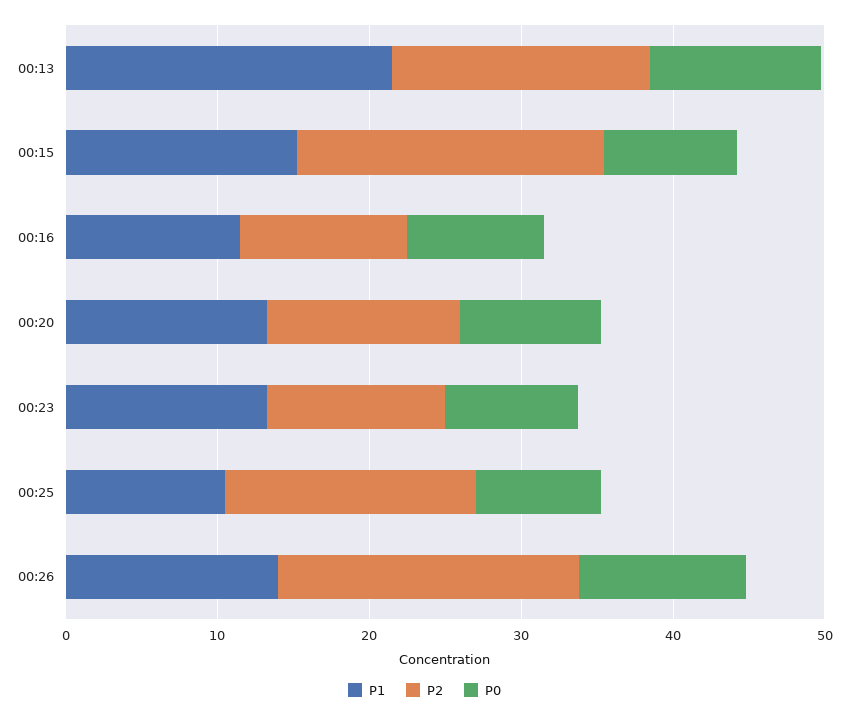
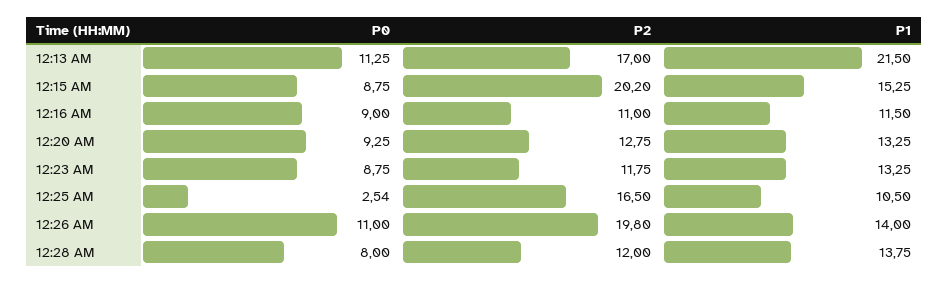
P0, 00:25: 8 -> 2.54
P0, 12:28 AM: none -> 8
P2, 12:28 AM: none -> 12
P1, 12:28 AM: none -> 13.75

